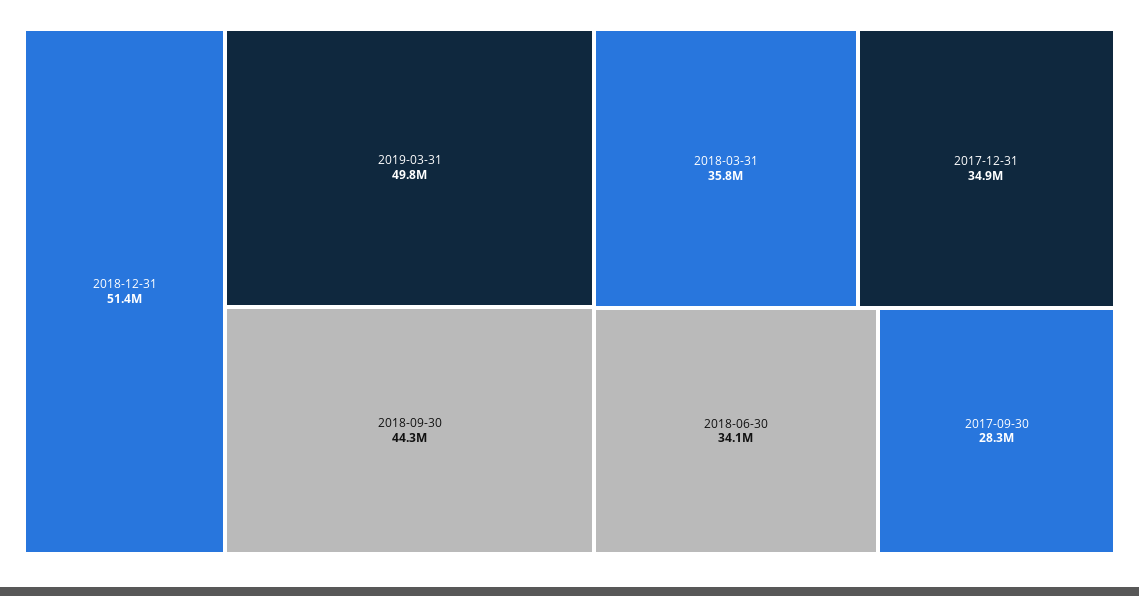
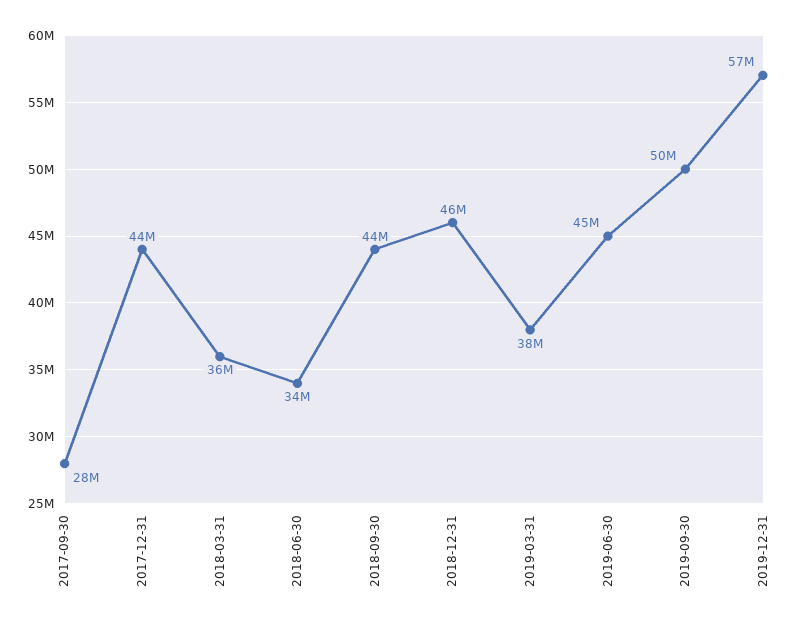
2018-12-31: 51400000 -> 46000000
2019-03-31: 49800000 -> 38000000
2017-12-31: 34900000 -> 44000000
2019-06-30: none -> 45000000
2019-09-30: none -> 50000000
2019-12-31: none -> 57000000

